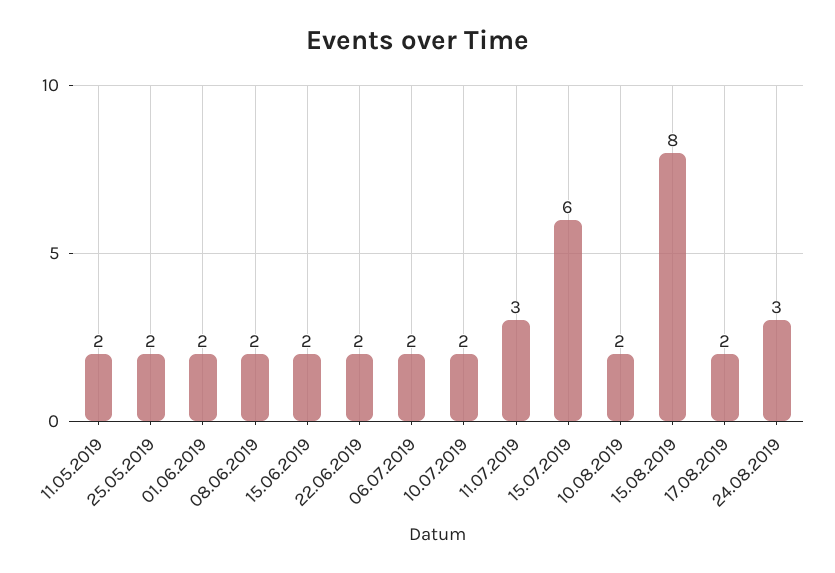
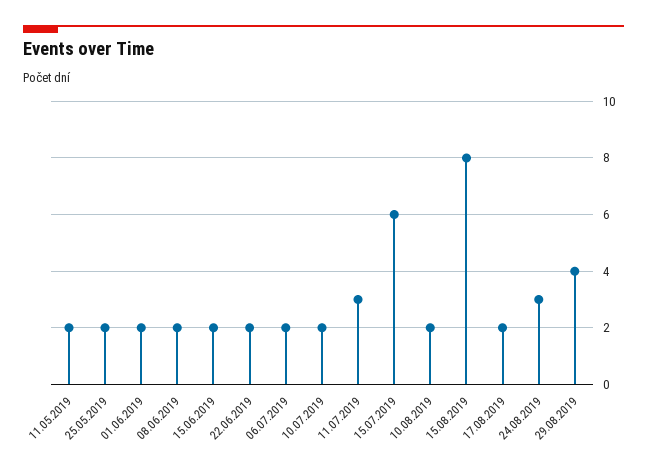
29.08.2019: none -> 4

